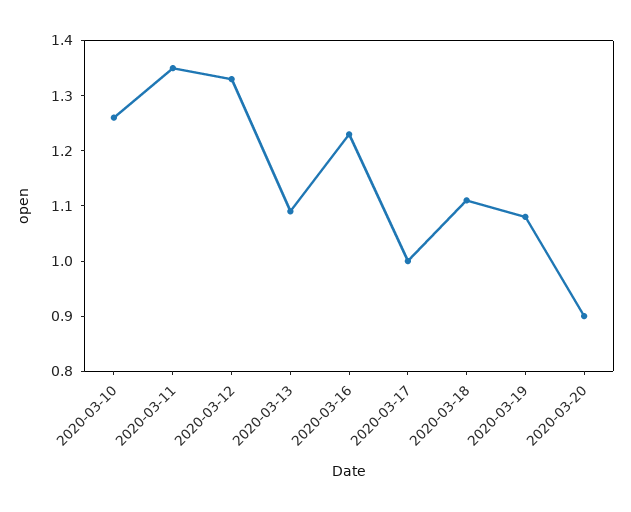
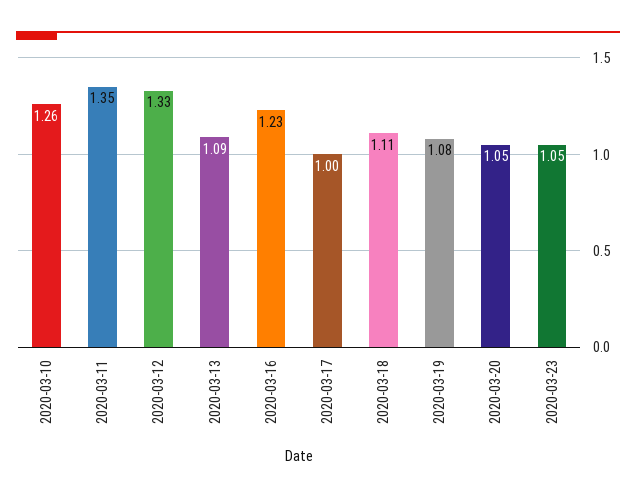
2020-03-20: 0.9 -> 1.05
2020-03-23: none -> 1.05

